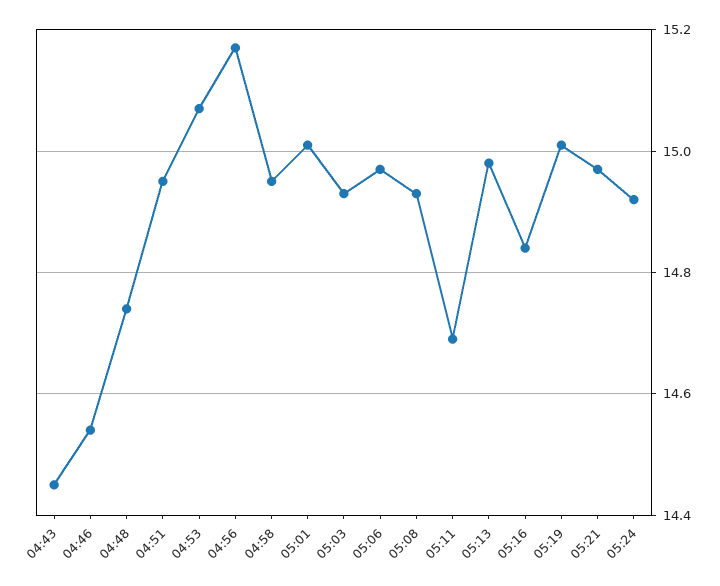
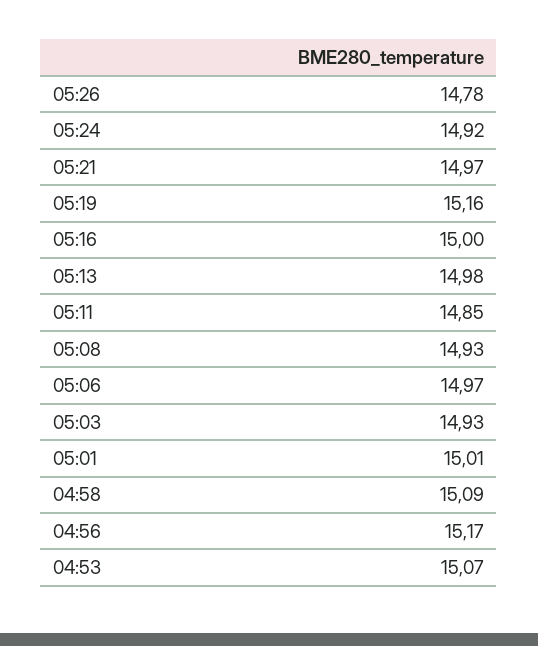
04:43: 14.45 -> none
04:46: 14.55 -> none
04:48: 14.75 -> none
04:51: 14.95 -> none
04:58: 14.95 -> 15.09
05:11: 14.7 -> 14.85
05:16: 14.85 -> 15
05:19: 15 -> 15.16
05:26: none -> 14.78

